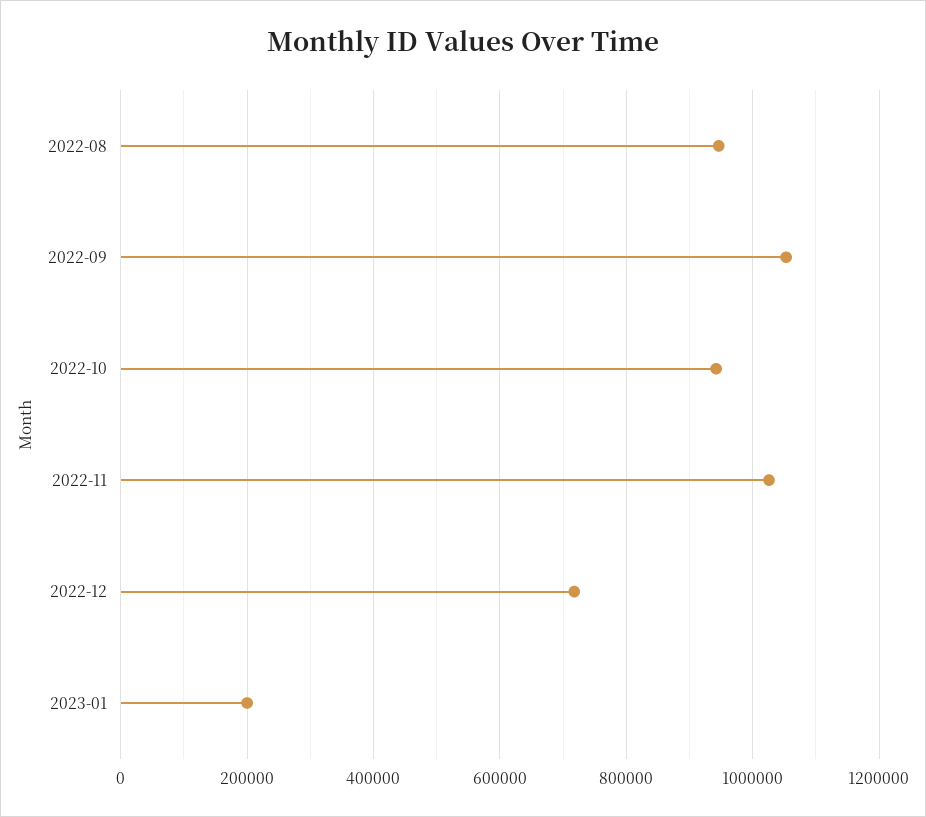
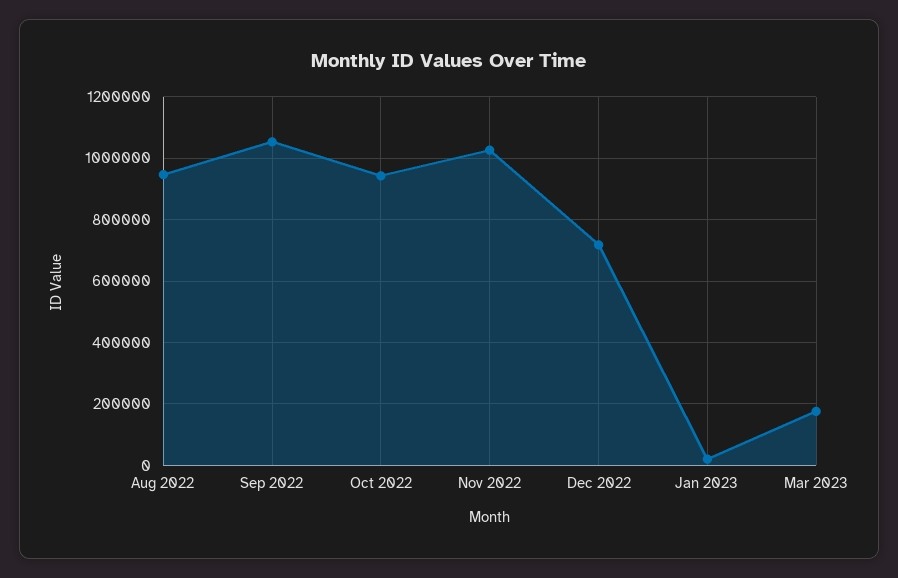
2023-01: 200000 -> 20000
Mar 2023: none -> 180000

